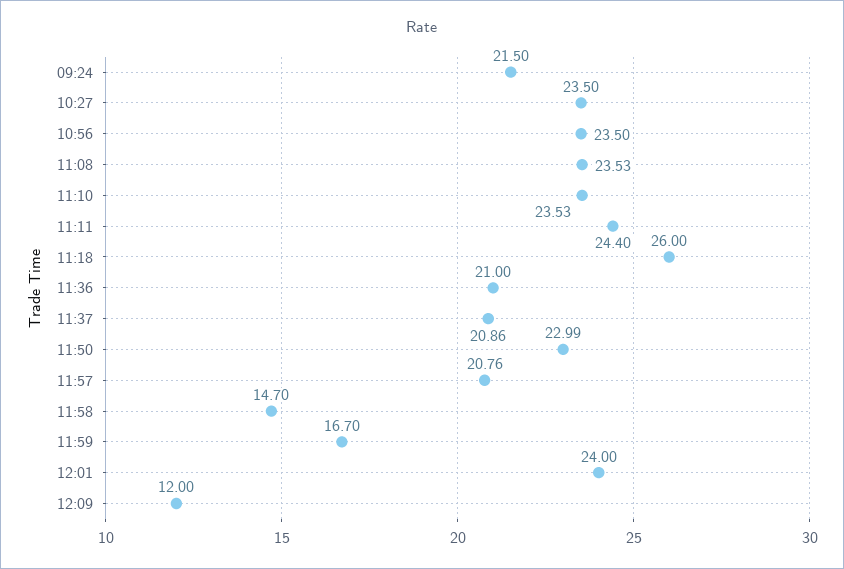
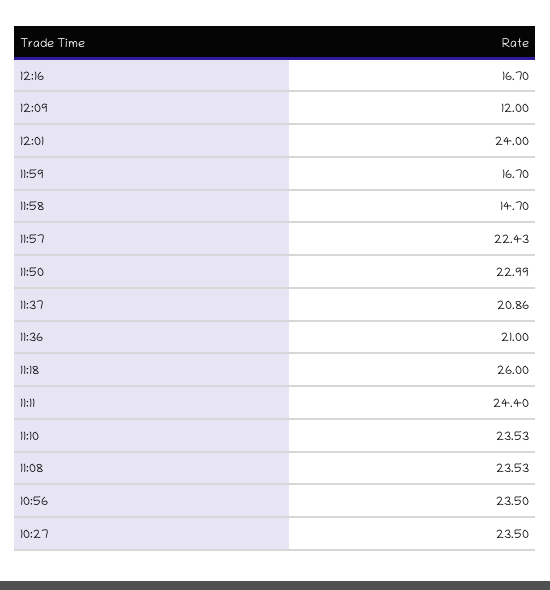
09:24: 21.5 -> none
11:57: 20.76 -> 22.43
12:16: none -> 16.7

